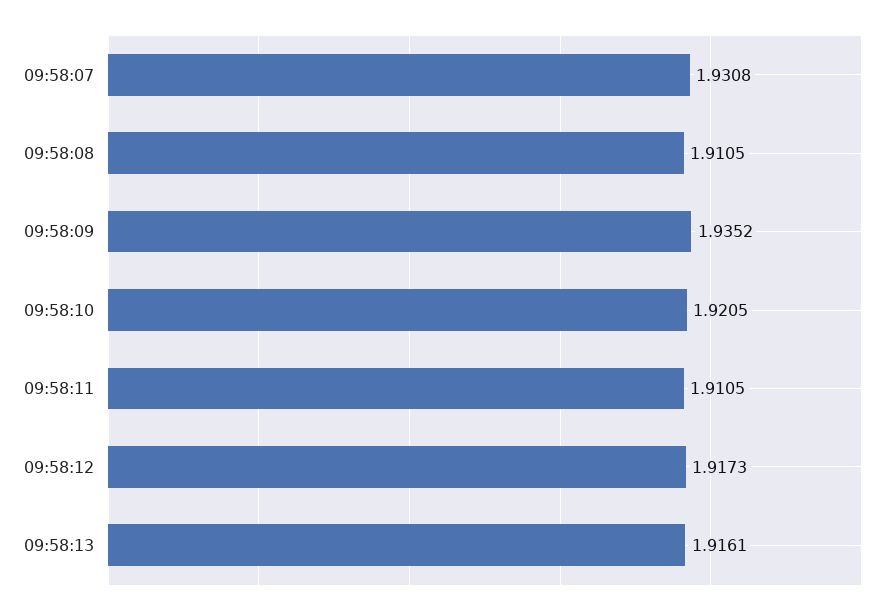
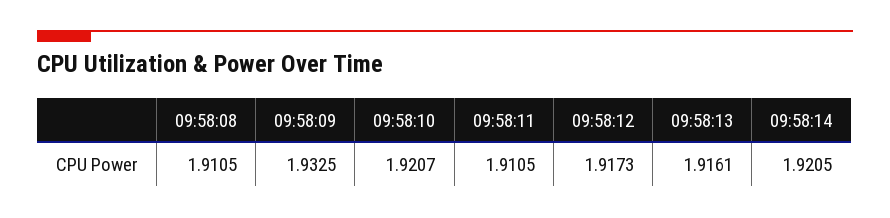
09:58:07: 1.9308 -> none
09:58:09: 1.9352 -> 1.9325
09:58:10: 1.9205 -> 1.9207
09:58:14: none -> 1.9205

